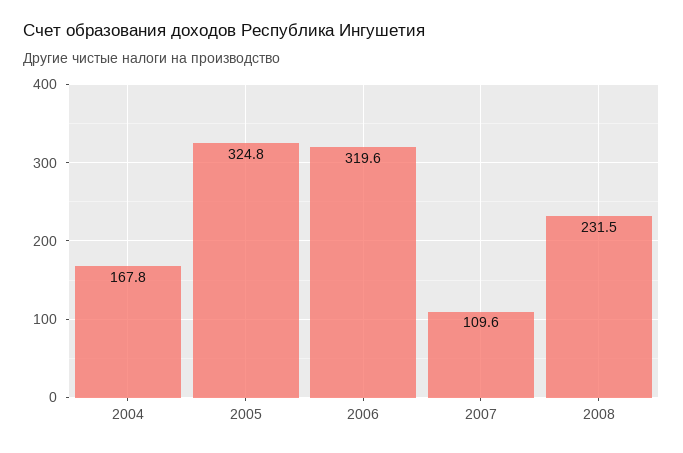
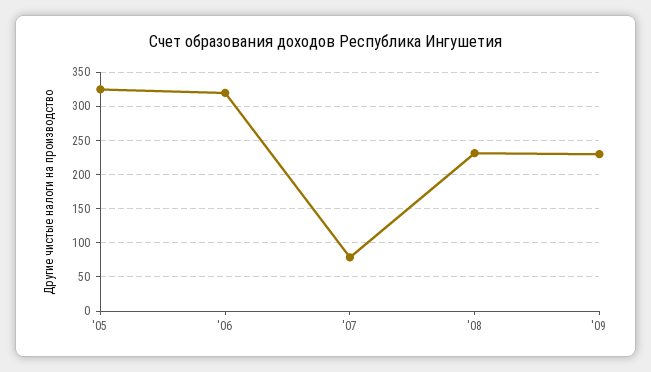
2004: 167.8 -> none
2007: 109.6 -> 80
'09: none -> 230

